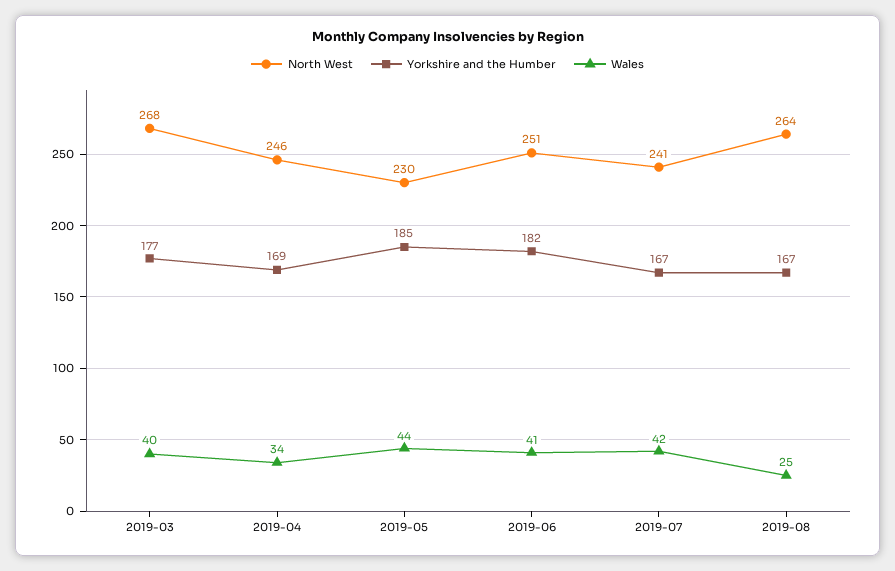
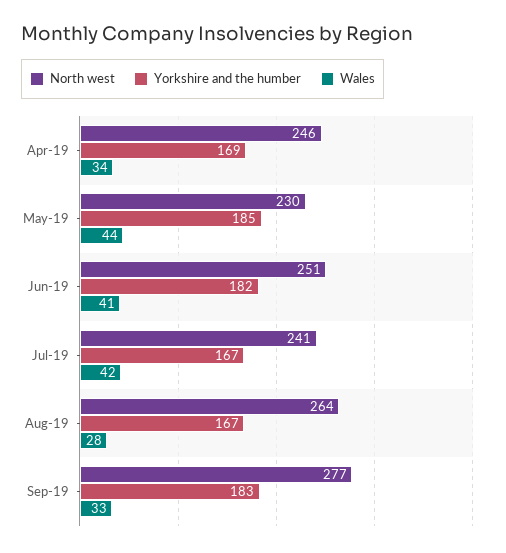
North West, 2019-03: 268 -> none
Yorkshire and the Humber, 2019-03: 177 -> none
Wales, 2019-03: 40 -> none
Wales, 2019-08: 25 -> 28
North West, Sep-19: none -> 277
Yorkshire and the Humber, Sep-19: none -> 183
Wales, Sep-19: none -> 33

